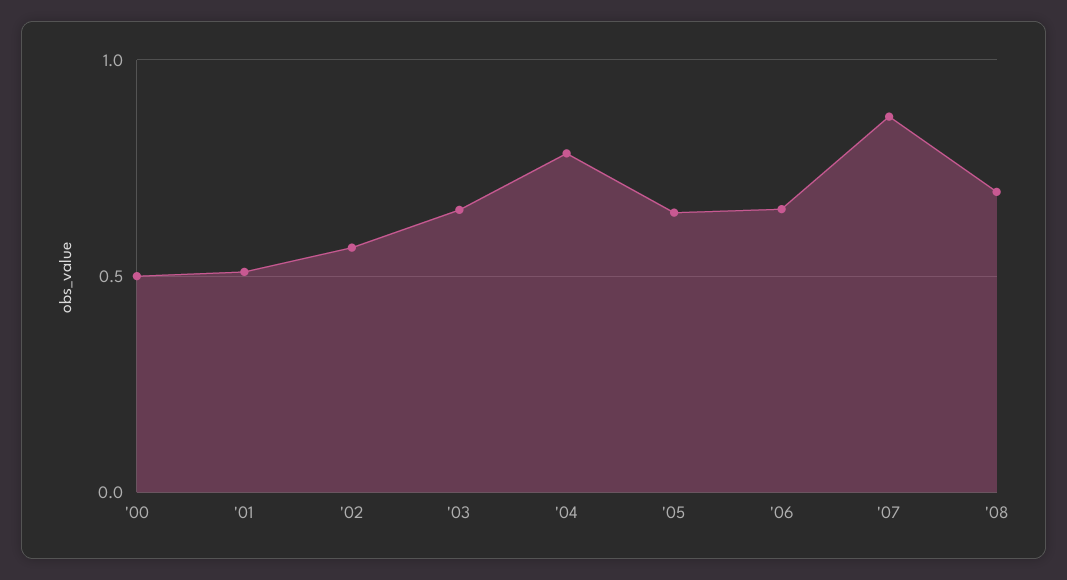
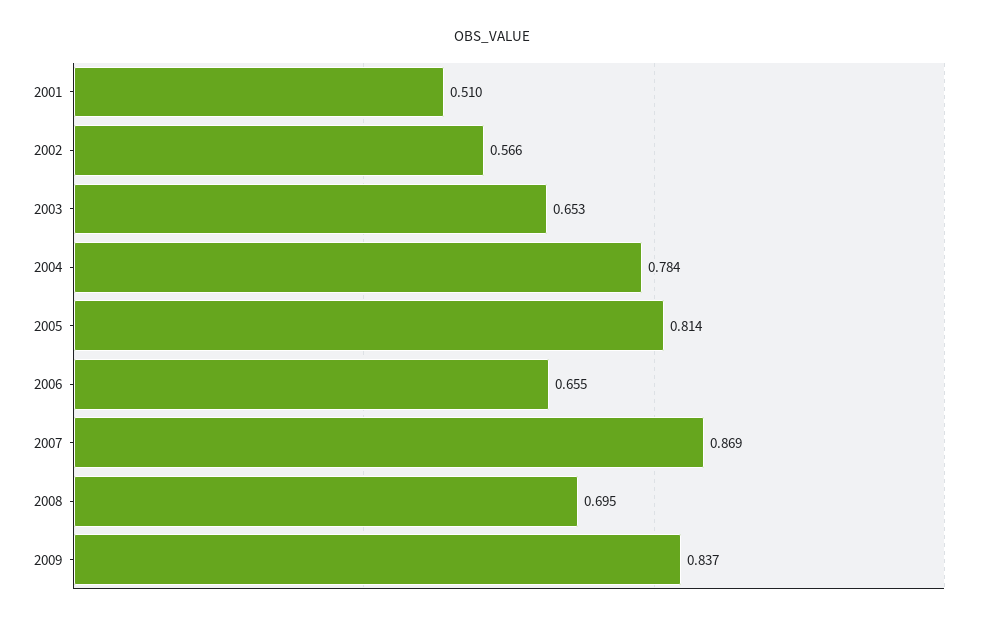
'00: 0.5 -> none
'05: 0.65 -> 0.814
2009: none -> 0.837

